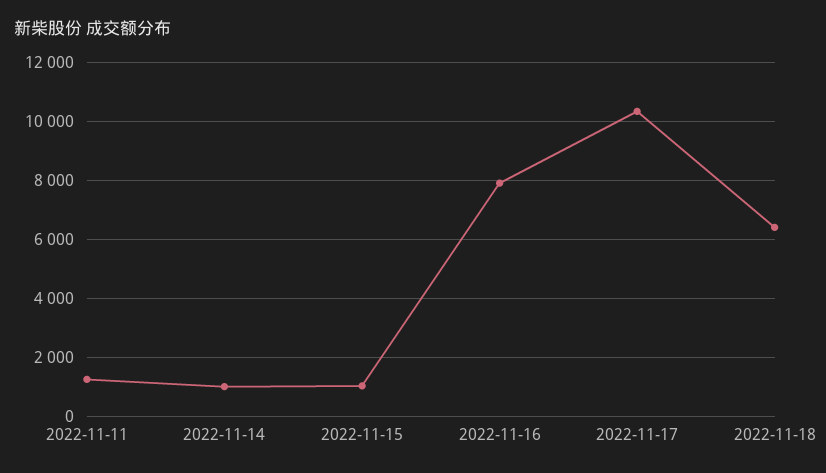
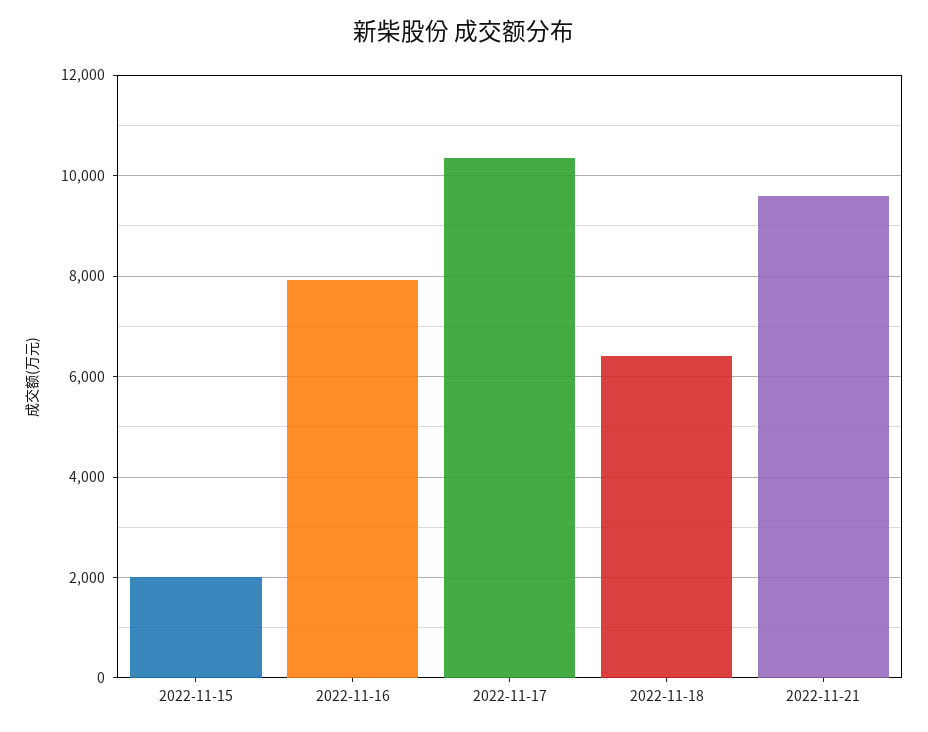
2022-11-11: 1250 -> none
2022-11-14: 1000 -> none
2022-11-15: 1000 -> 2000
2022-11-21: none -> 9600

